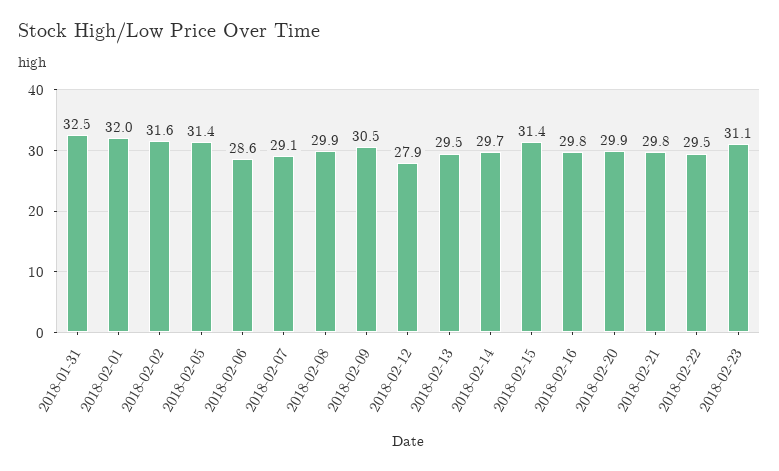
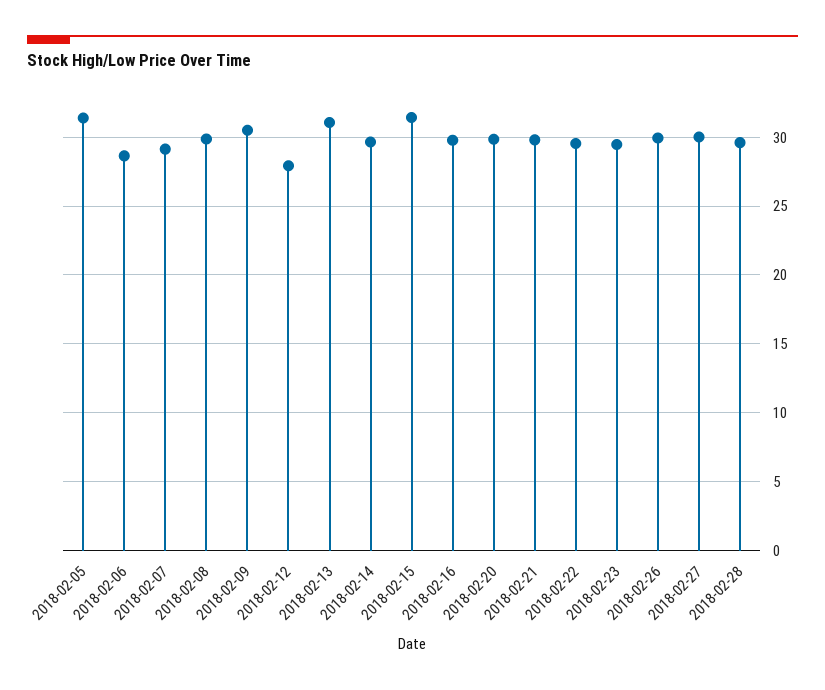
2018-01-31: 32.5 -> none
2018-02-01: 32 -> none
2018-02-02: 31.6 -> none
2018-02-13: 29.5 -> 31
2018-02-23: 31.1 -> 29.5
2018-02-26: none -> 30
2018-02-27: none -> 30
2018-02-28: none -> 29.5

